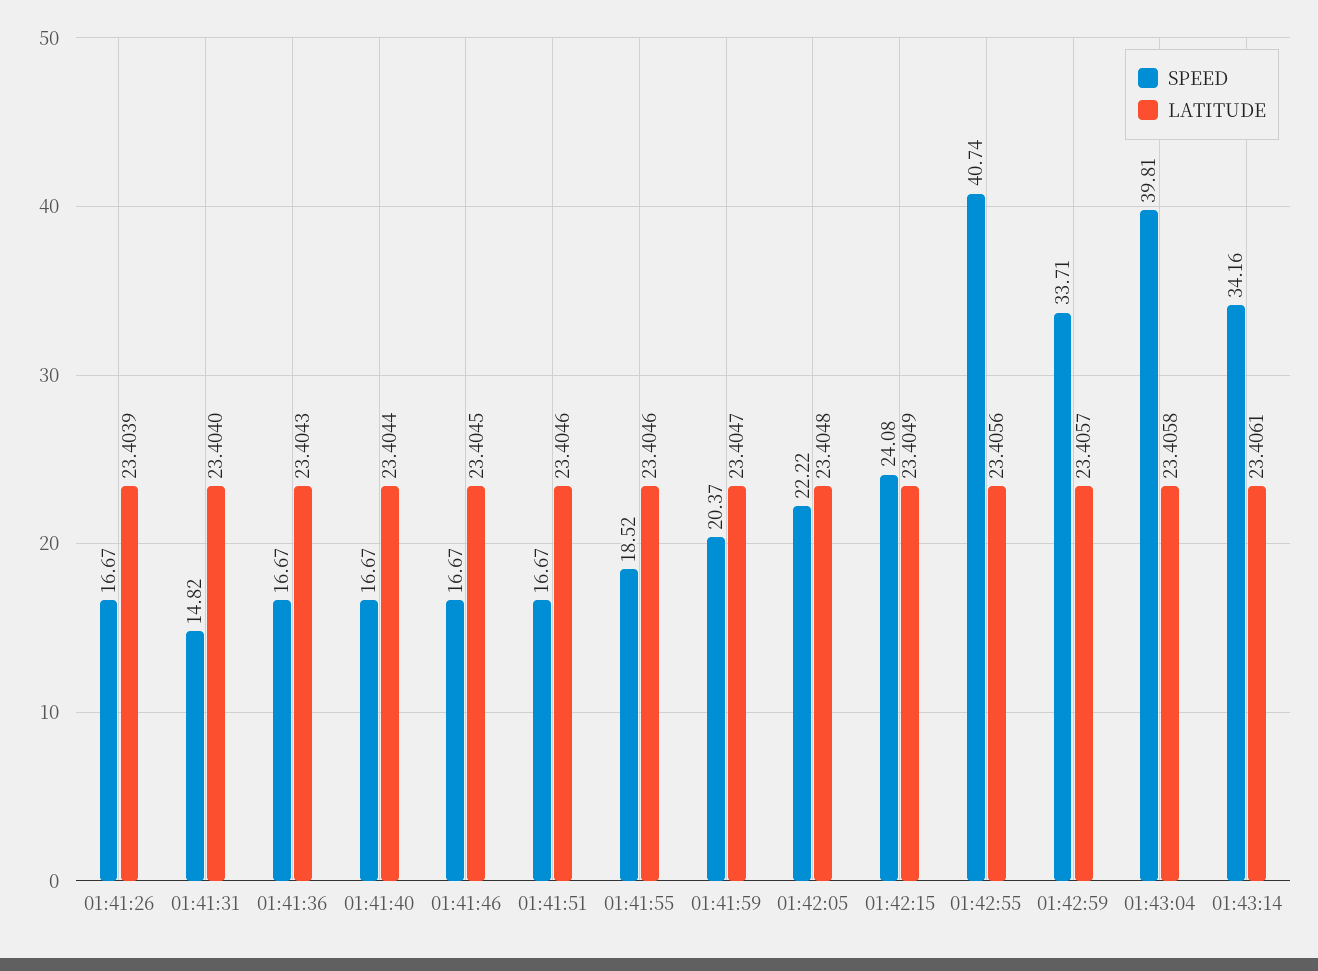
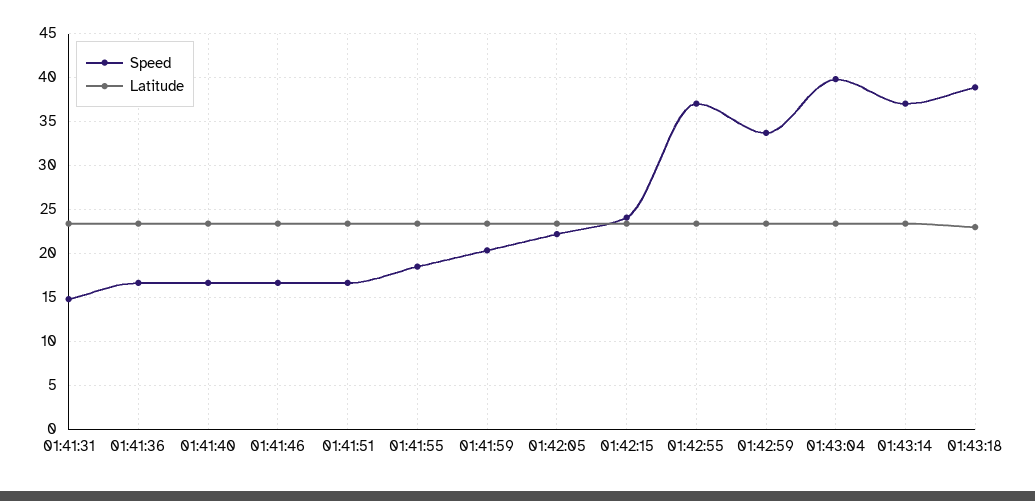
SPEED, 01:41:26: 16.67 -> none
LATITUDE, 01:41:26: 23.4039 -> none
SPEED, 01:42:55: 40.74 -> 37
SPEED, 01:43:14: 34.16 -> 37
SPEED, 01:43:18: none -> 39
LATITUDE, 01:43:18: none -> 23

